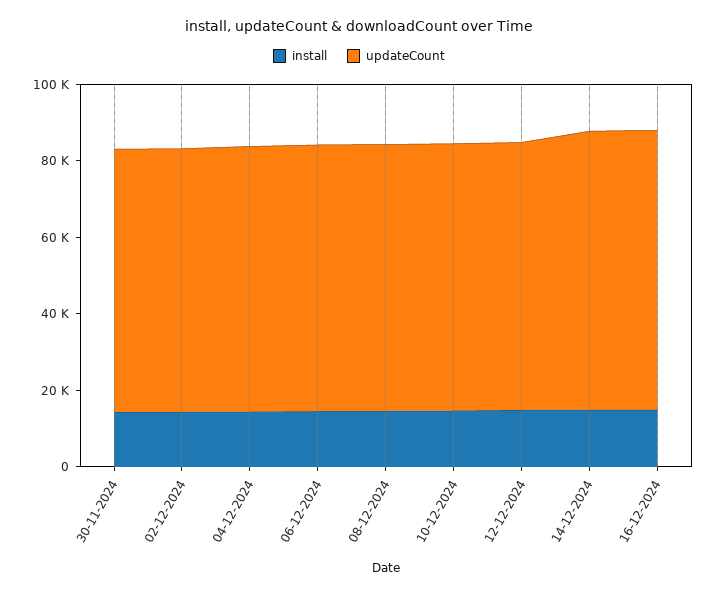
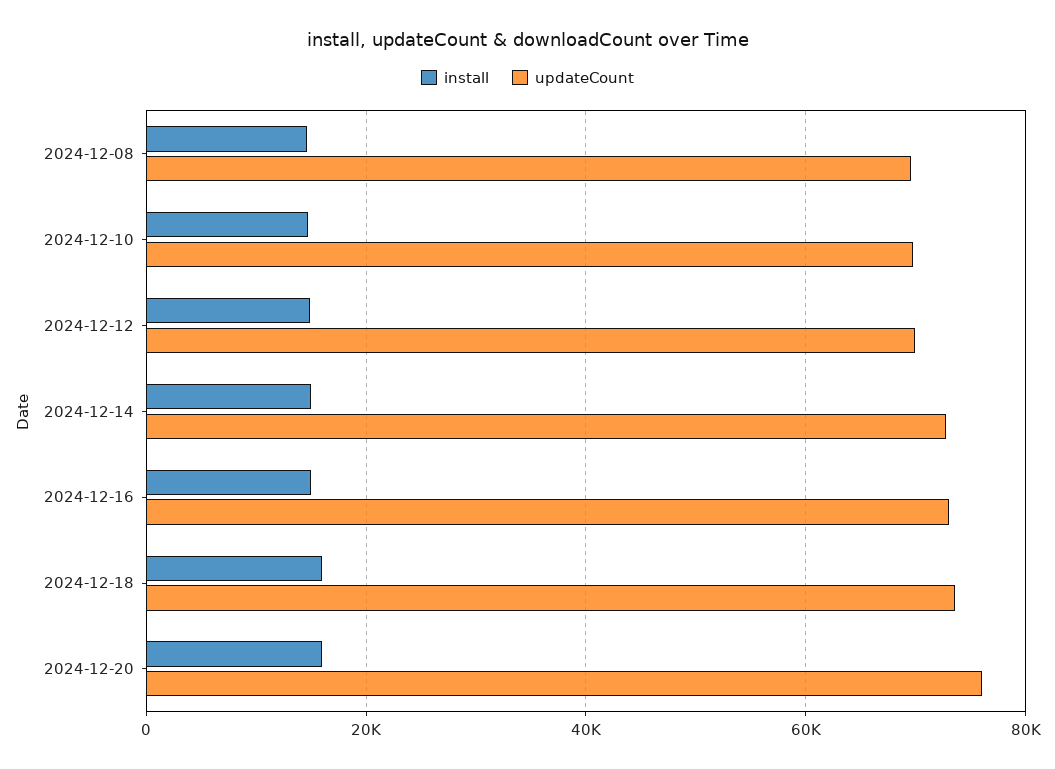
install, 30-11-2024: 15000 -> none
updateCount, 30-11-2024: 70000 -> none
install, 02-12-2024: 15000 -> none
updateCount, 02-12-2024: 70000 -> none
install, 04-12-2024: 15000 -> none
updateCount, 04-12-2024: 70000 -> none
install, 06-12-2024: 15000 -> none
updateCount, 06-12-2024: 70000 -> none
install, 2024-12-18: none -> 16000
updateCount, 2024-12-18: none -> 74000
install, 2024-12-20: none -> 16000
updateCount, 2024-12-20: none -> 76000

